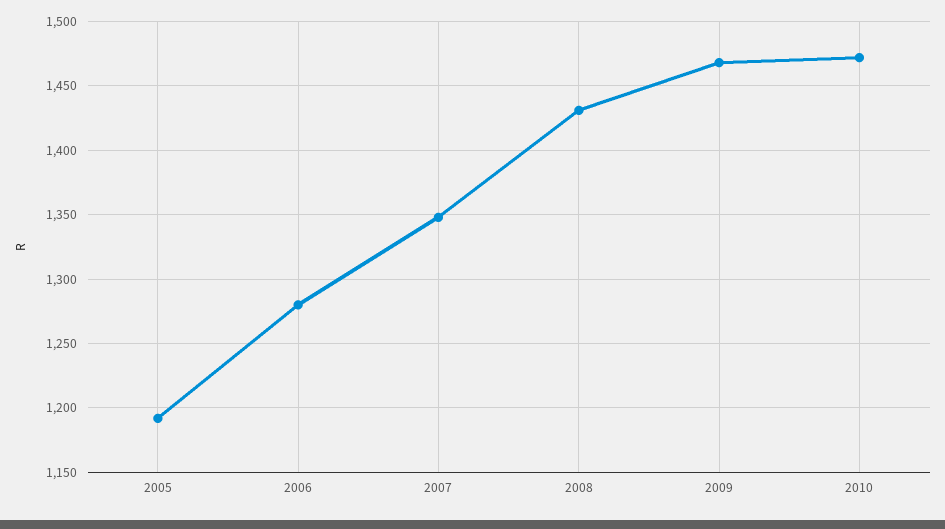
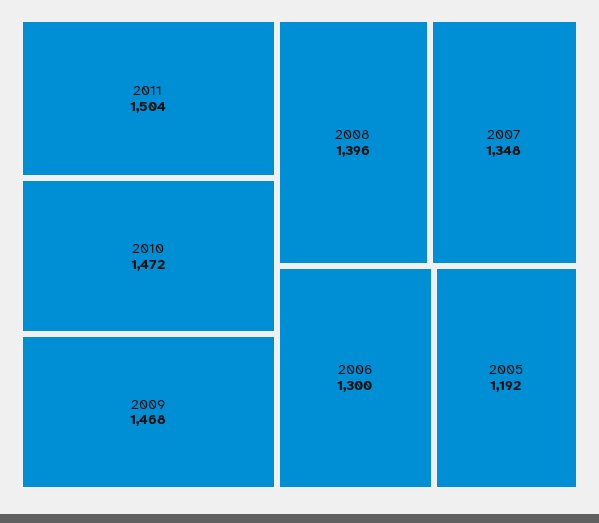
2006: 1280 -> 1300
2008: 1430 -> 1396
2011: none -> 1504

